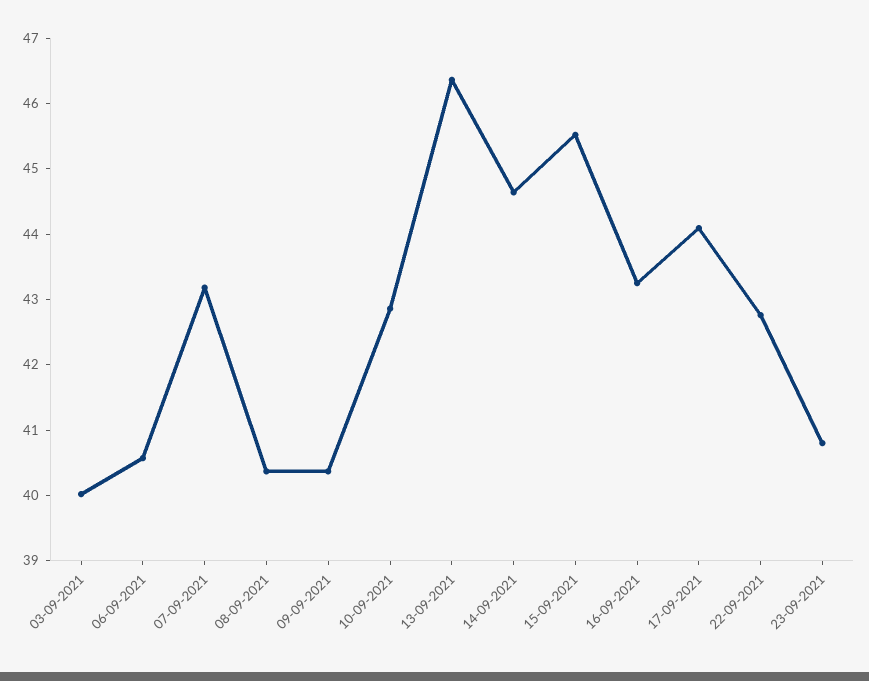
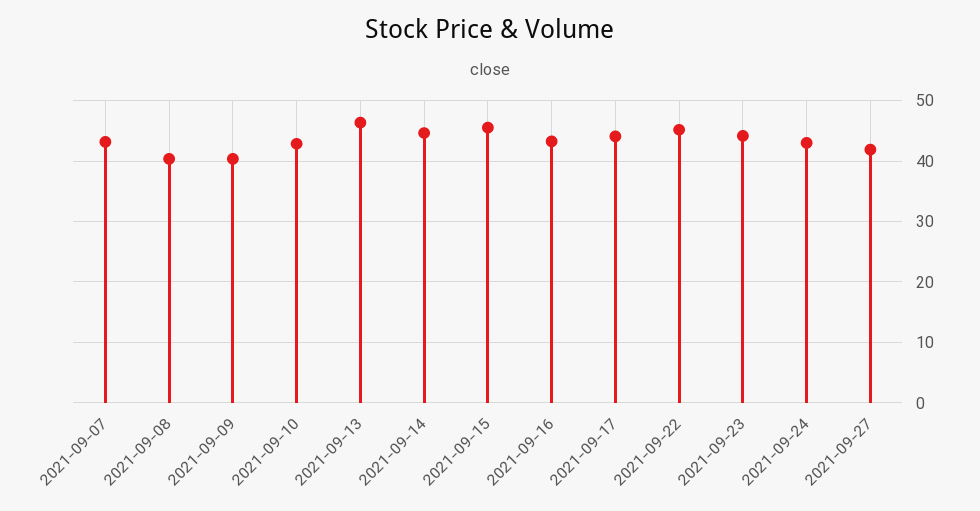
03-09-2021: 40 -> none
06-09-2021: 40.6 -> none
22-09-2021: 42.8 -> 45
23-09-2021: 40.8 -> 44
2021-09-24: none -> 43
2021-09-27: none -> 42

